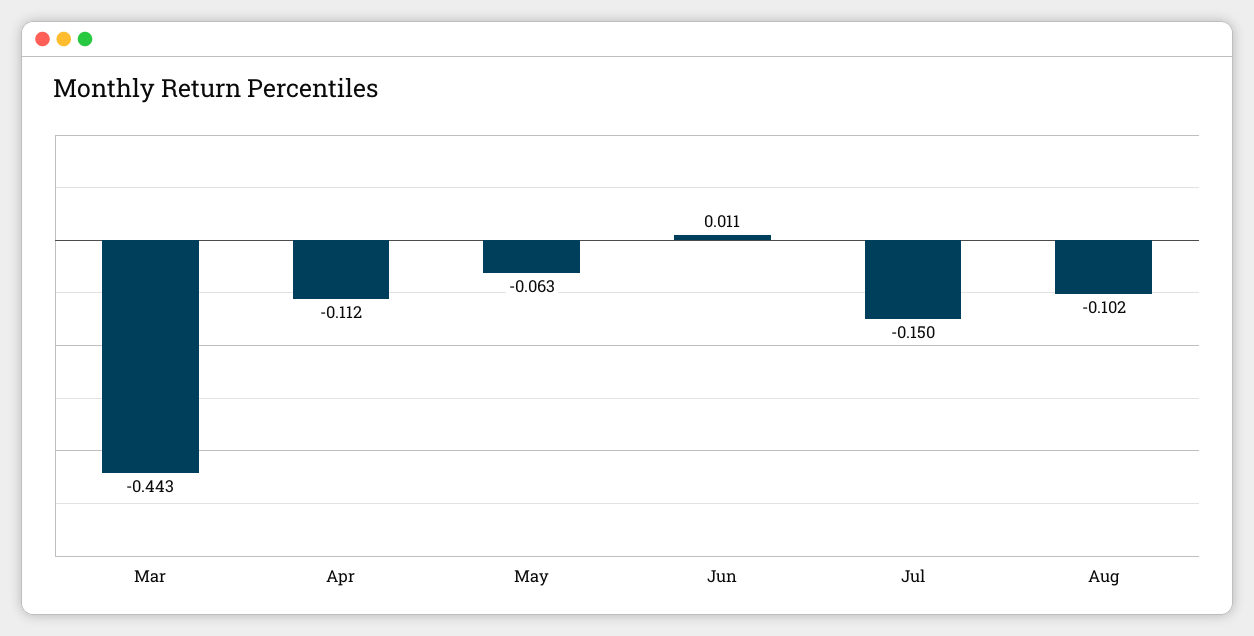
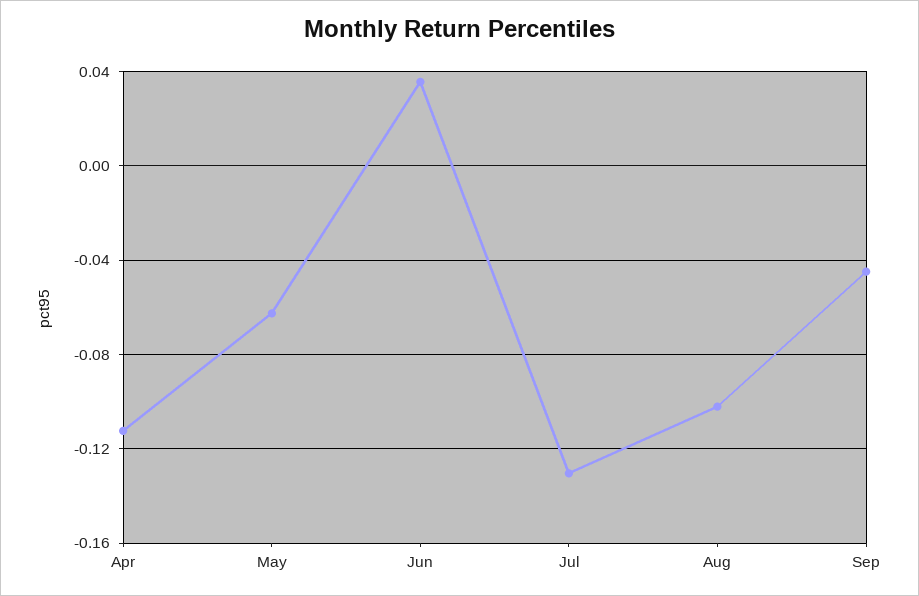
Mar: -0.443 -> none
Jun: 0.011 -> 0.035
Jul: -0.15 -> -0.13
Sep: none -> -0.045

